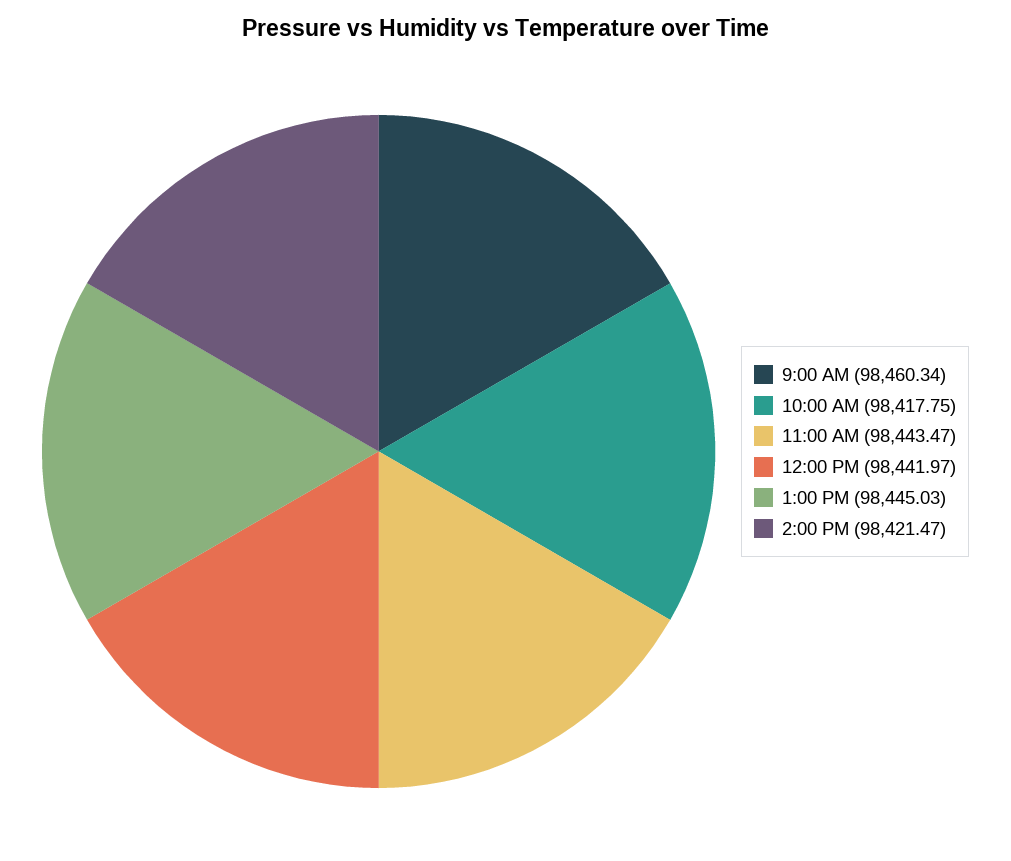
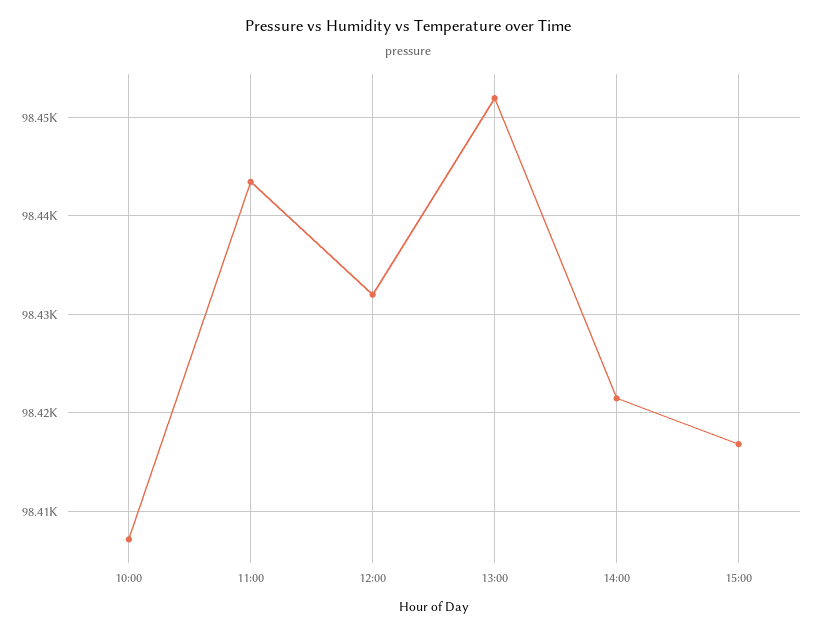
9:00 AM: 98460.34 -> none
10:00 AM: 98417.75 -> 98407
12:00 PM: 98441.97 -> 98432
1:00 PM: 98445.03 -> 98452
15:00: none -> 98417

